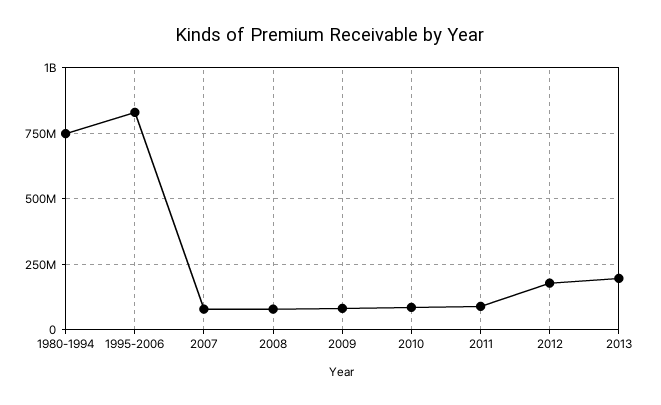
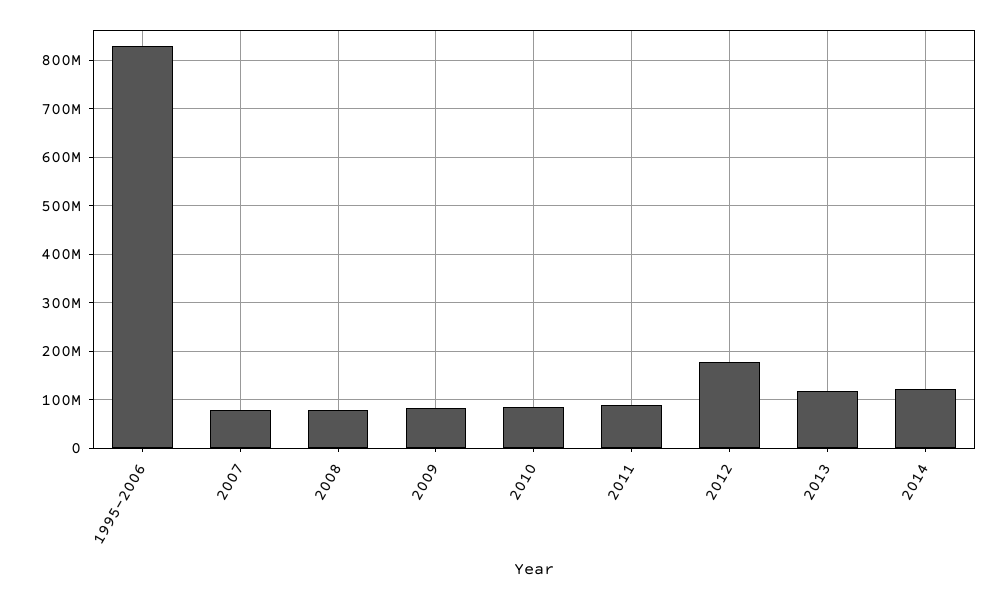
1980-1994: 750000000 -> none
2013: 200000000 -> 120000000
2014: none -> 120000000

